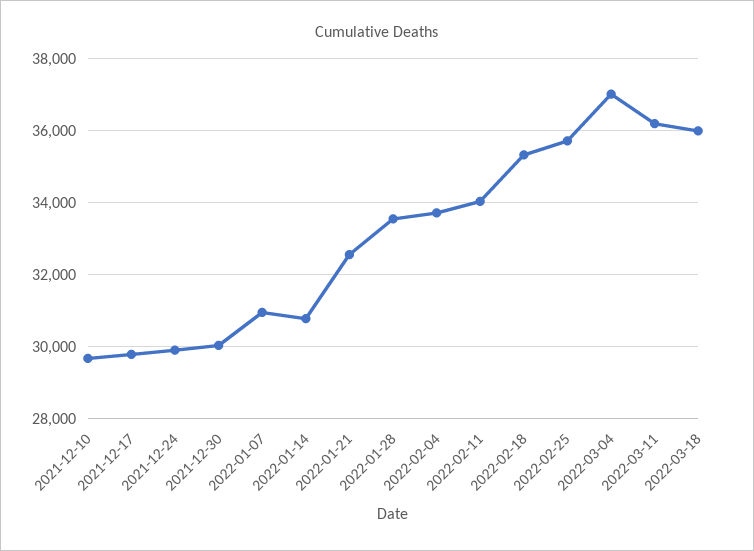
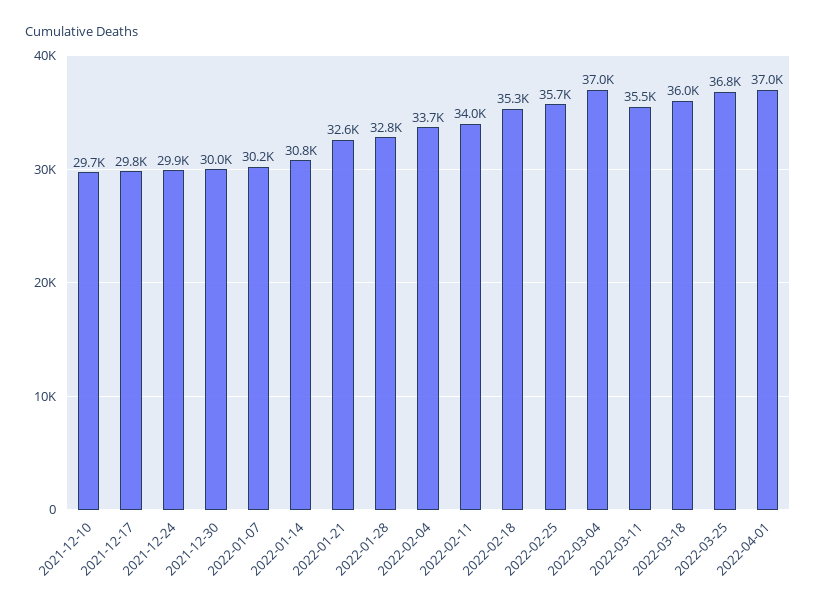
2022-01-07: 31000 -> 30200
2022-01-28: 33600 -> 32800
2022-03-11: 36200 -> 35500
2022-03-25: none -> 36800
2022-04-01: none -> 37000

